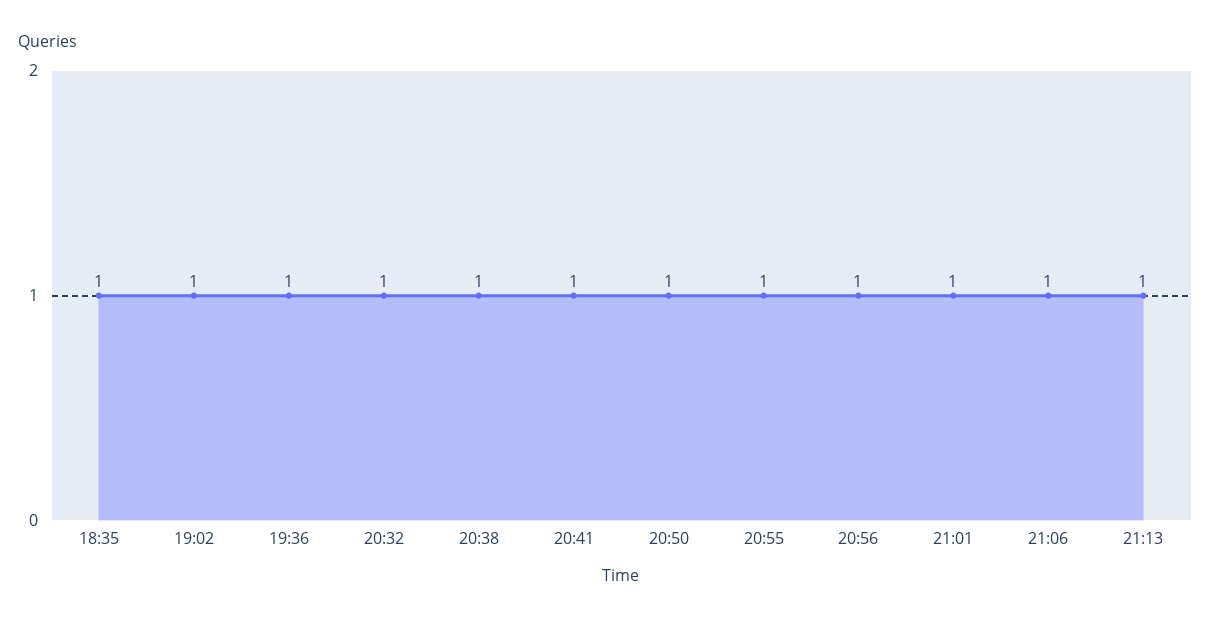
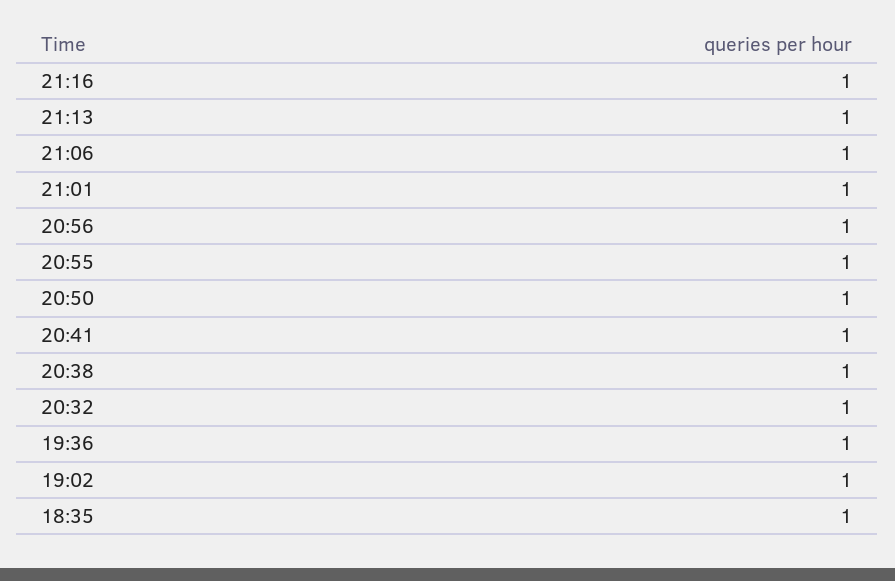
21:16: none -> 1

